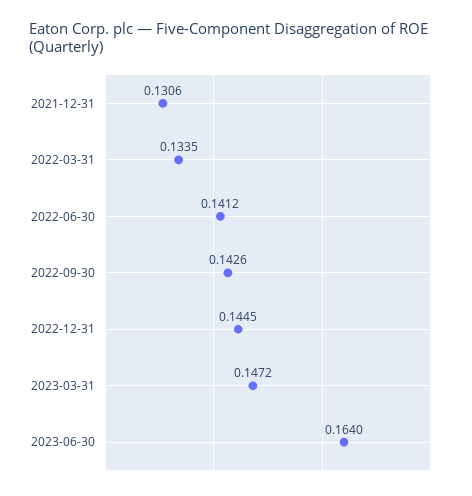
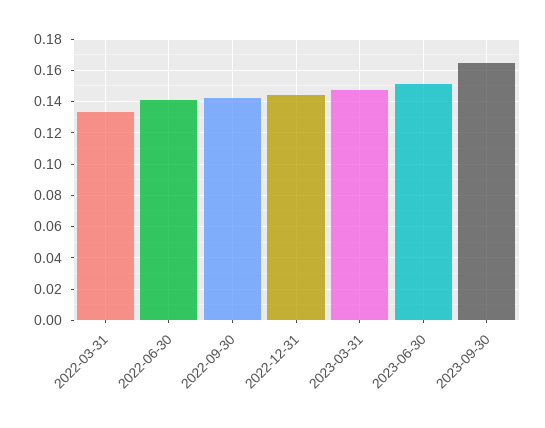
2021-12-31: 0.1306 -> none
2023-06-30: 0.164 -> 0.15
2023-09-30: none -> 0.165

